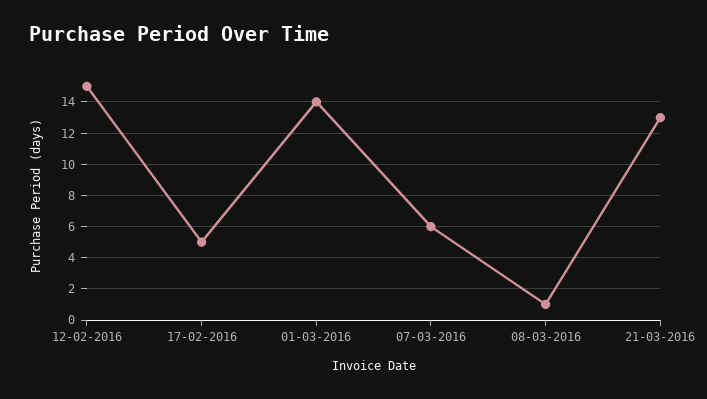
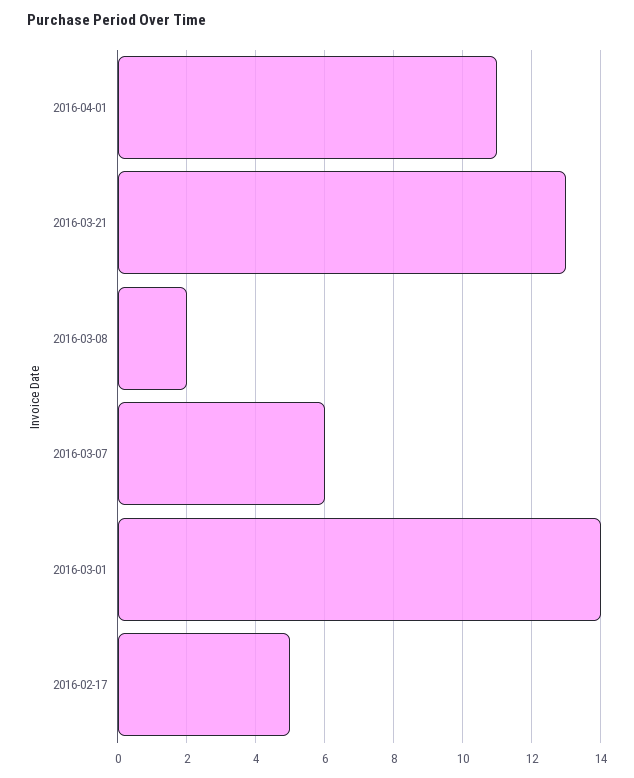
12-02-2016: 15 -> none
08-03-2016: 1 -> 2
2016-04-01: none -> 11

